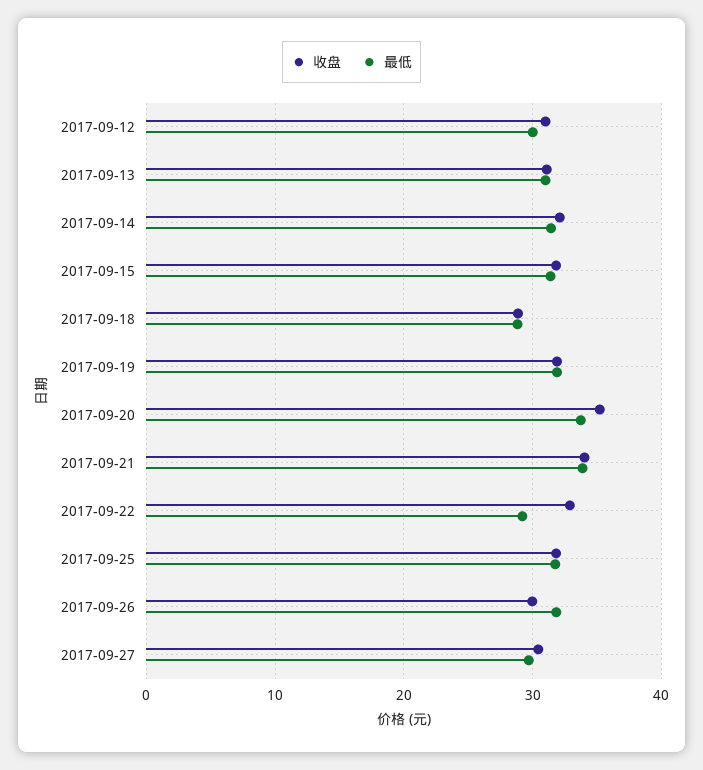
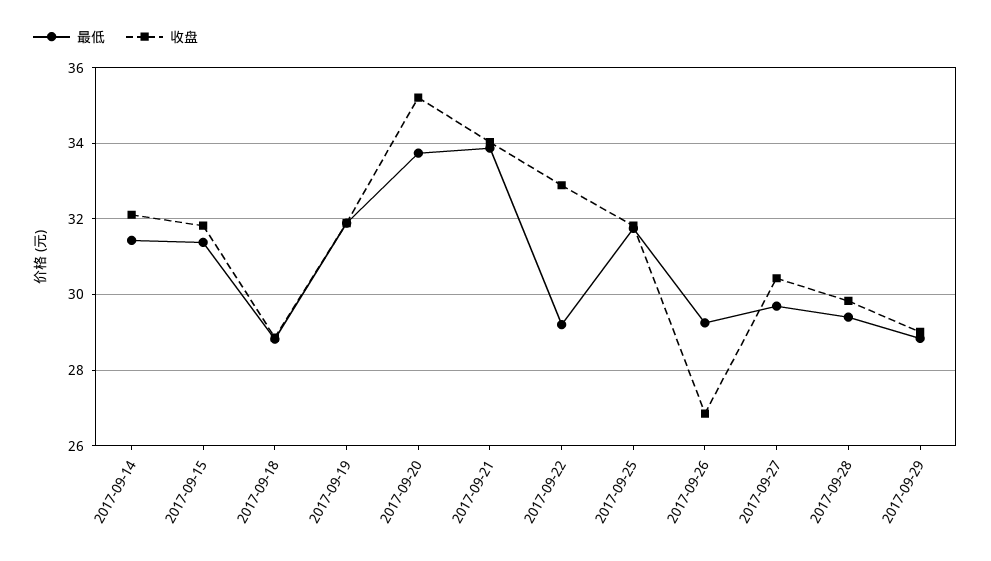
收盘, 2017-09-12: 31 -> none
最低, 2017-09-12: 30 -> none
收盘, 2017-09-13: 31 -> none
最低, 2017-09-13: 31 -> none
收盘, 2017-09-26: 30 -> 26.8
最低, 2017-09-26: 32 -> 29.2
最低, 2017-09-28: none -> 29.4
收盘, 2017-09-28: none -> 29.8
最低, 2017-09-29: none -> 28.8
收盘, 2017-09-29: none -> 29

